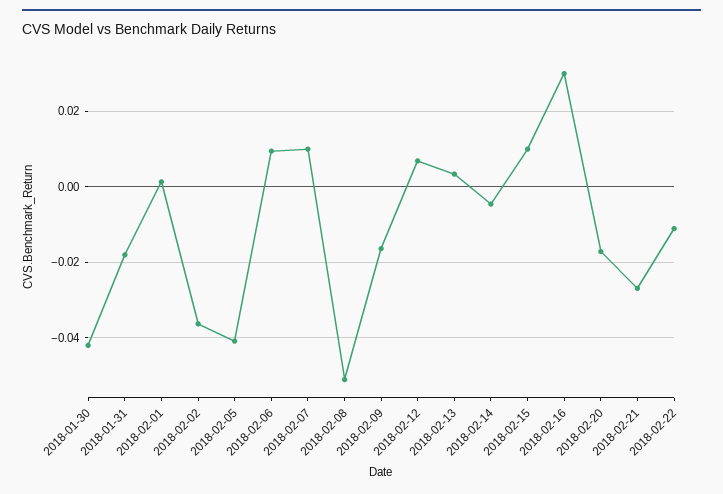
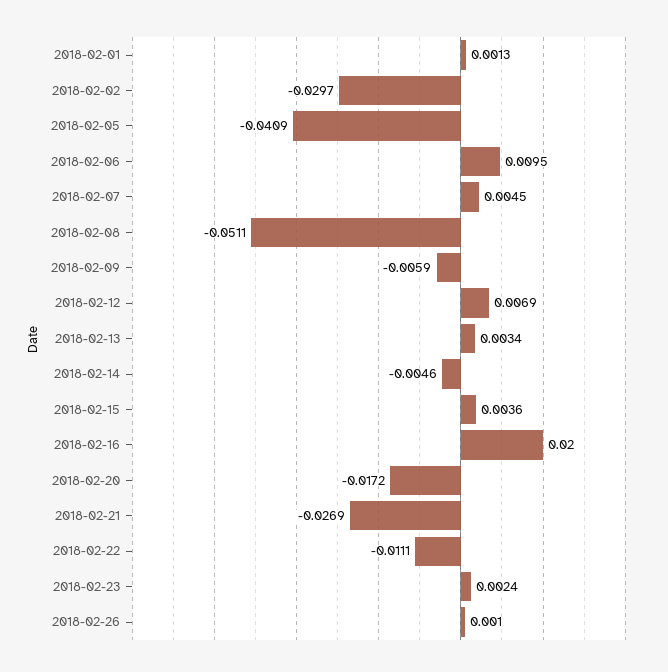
2018-01-30: -0.042 -> none
2018-01-31: -0.018 -> none
2018-02-02: -0.036 -> -0.0297
2018-02-07: 0.01 -> 0.0045
2018-02-09: -0.016 -> -0.0059
2018-02-15: 0.01 -> 0.0036
2018-02-16: 0.03 -> 0.02
2018-02-23: none -> 0.0024
2018-02-26: none -> 0.001

